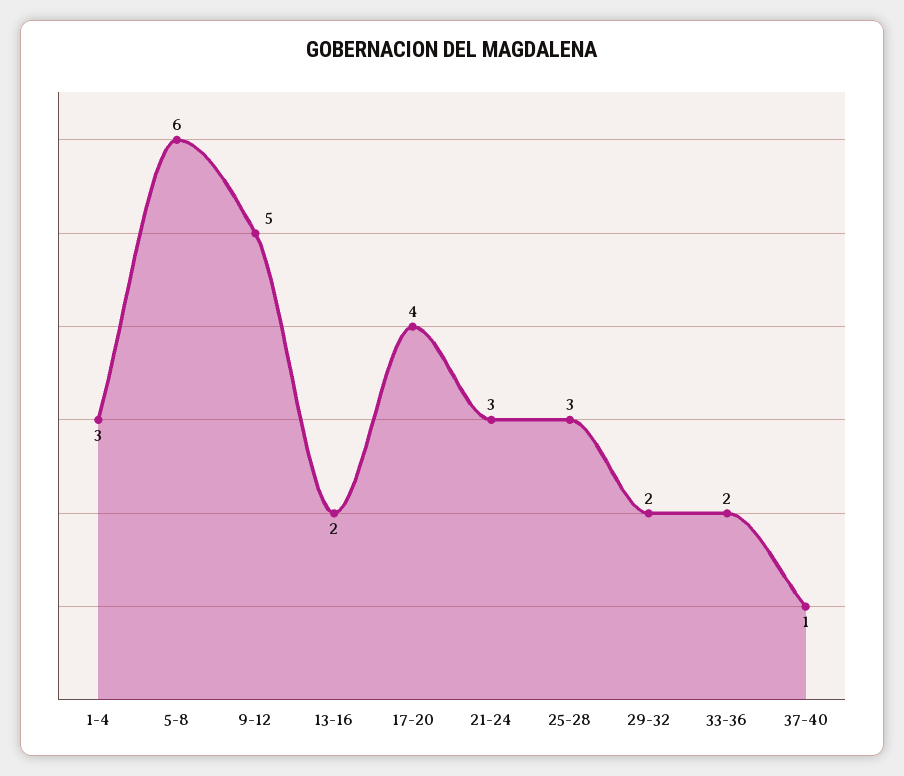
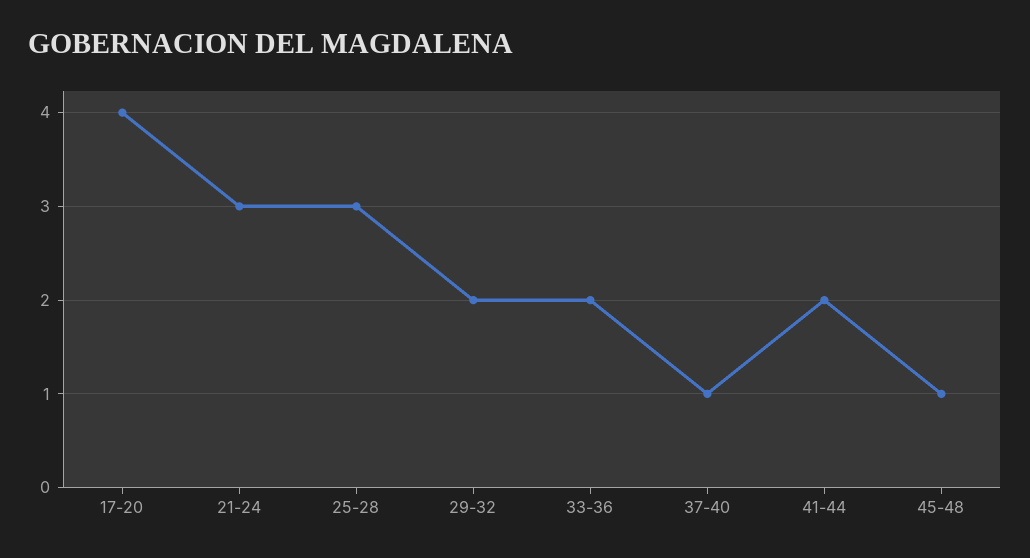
1-4: 3 -> none
5-8: 6 -> none
9-12: 5 -> none
13-16: 2 -> none
41-44: none -> 2
45-48: none -> 1

